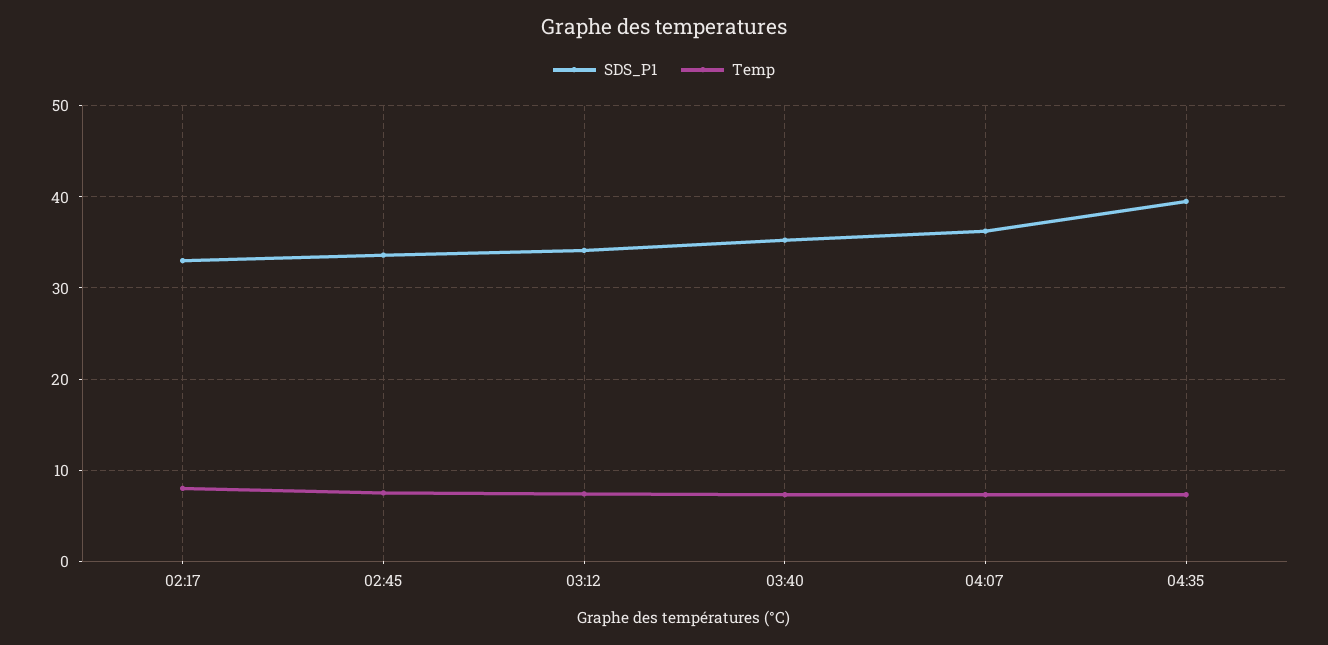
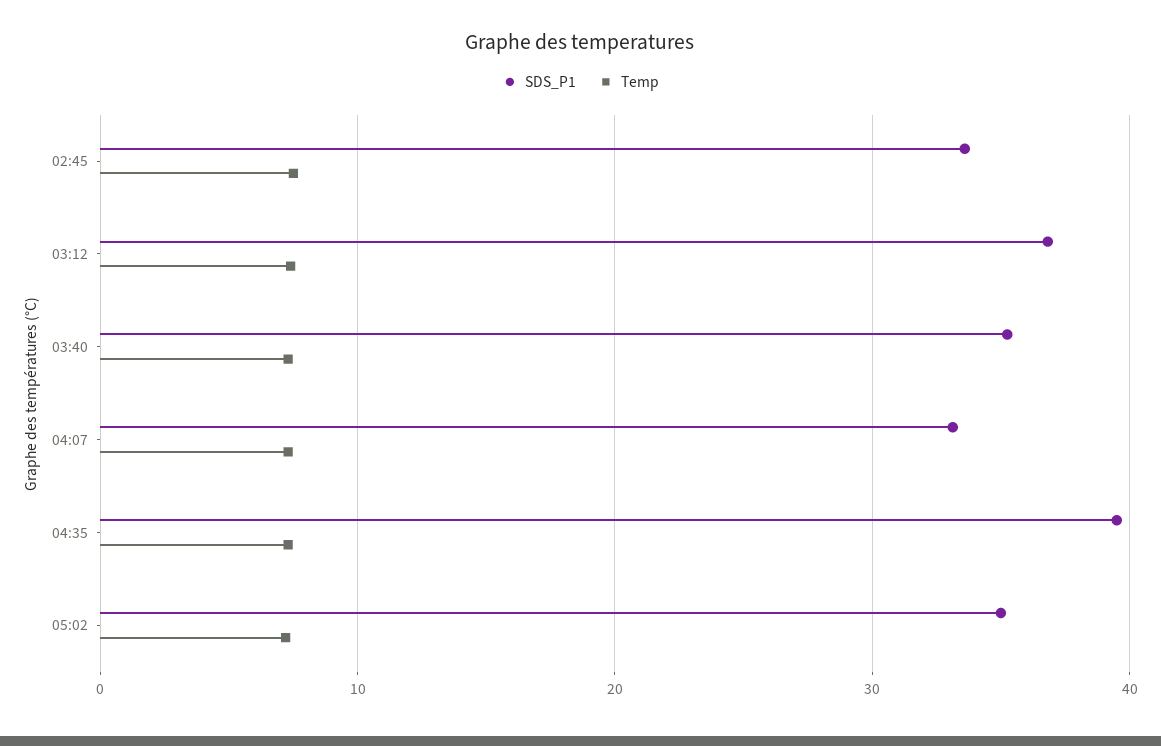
SDS_P1, 02:17: 33 -> none
Temp, 02:17: 8 -> none
SDS_P1, 03:12: 34 -> 37
SDS_P1, 04:07: 36 -> 33
SDS_P1, 05:02: none -> 35
Temp, 05:02: none -> 7

